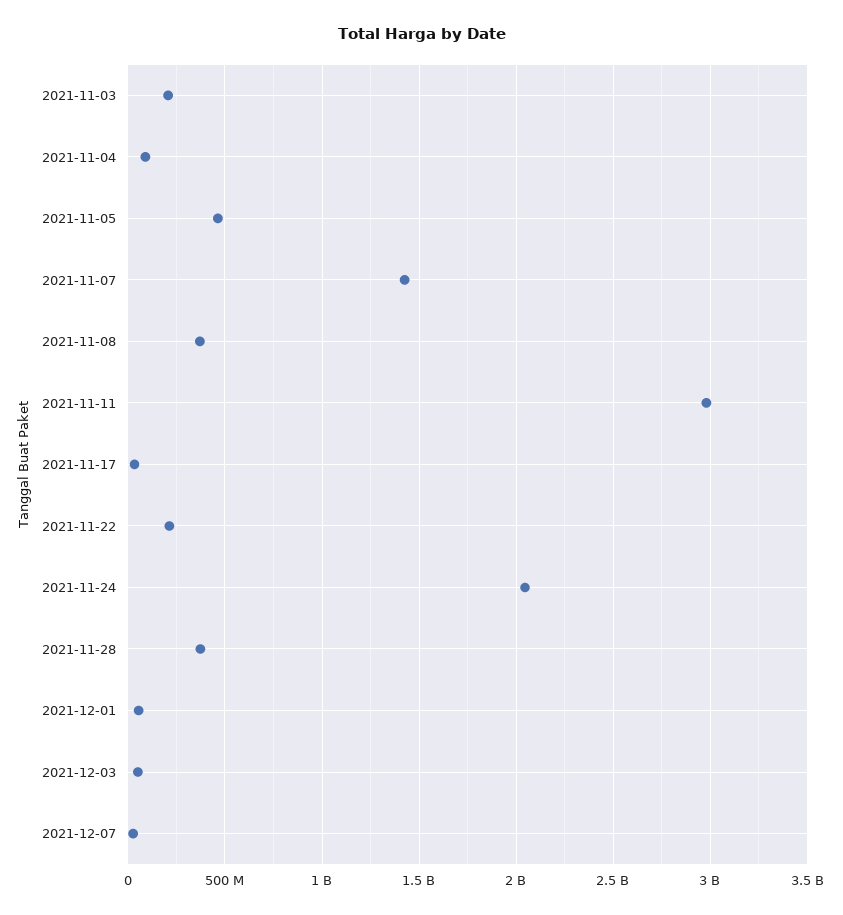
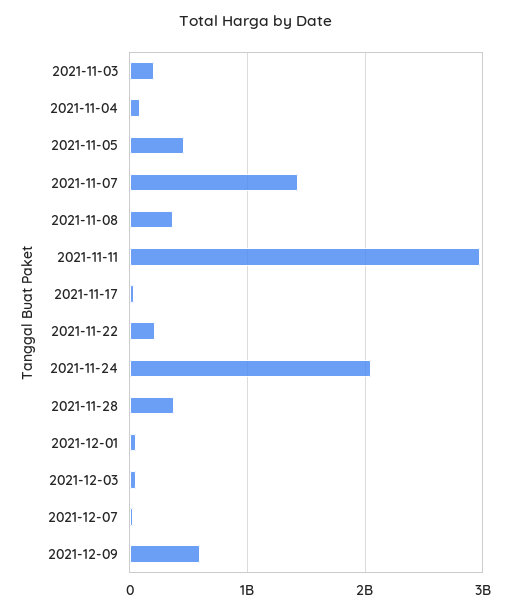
2021-12-09: none -> 600000000

